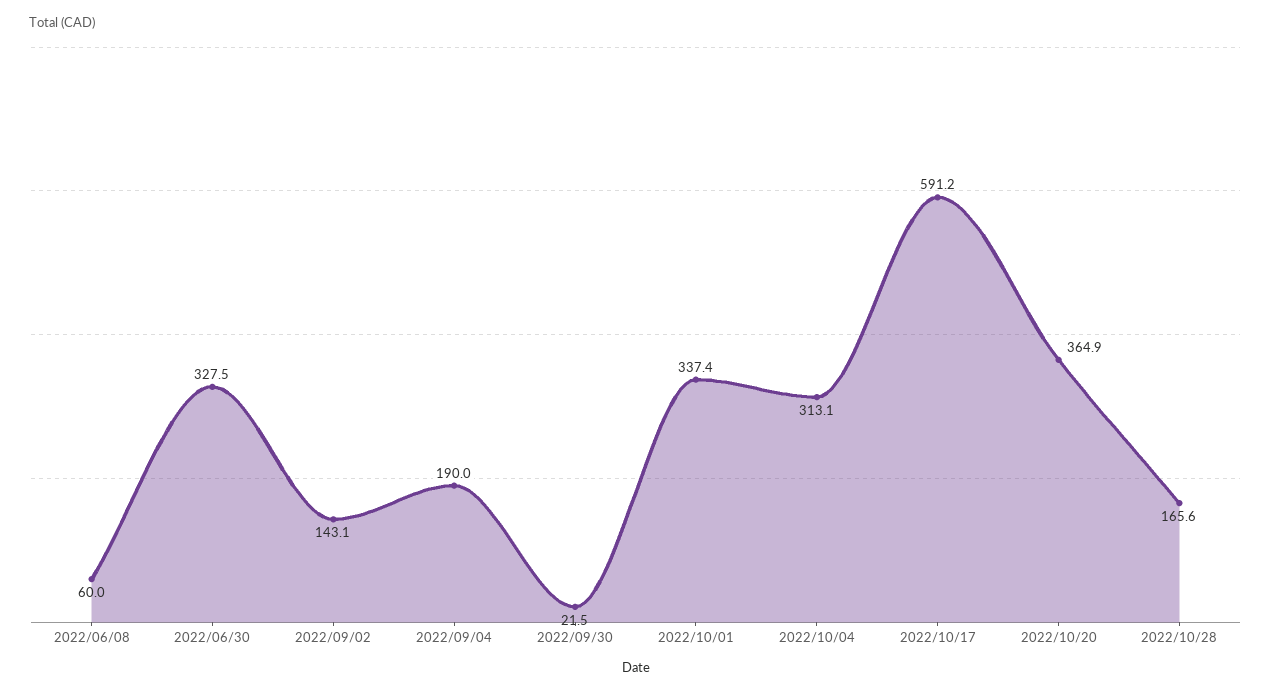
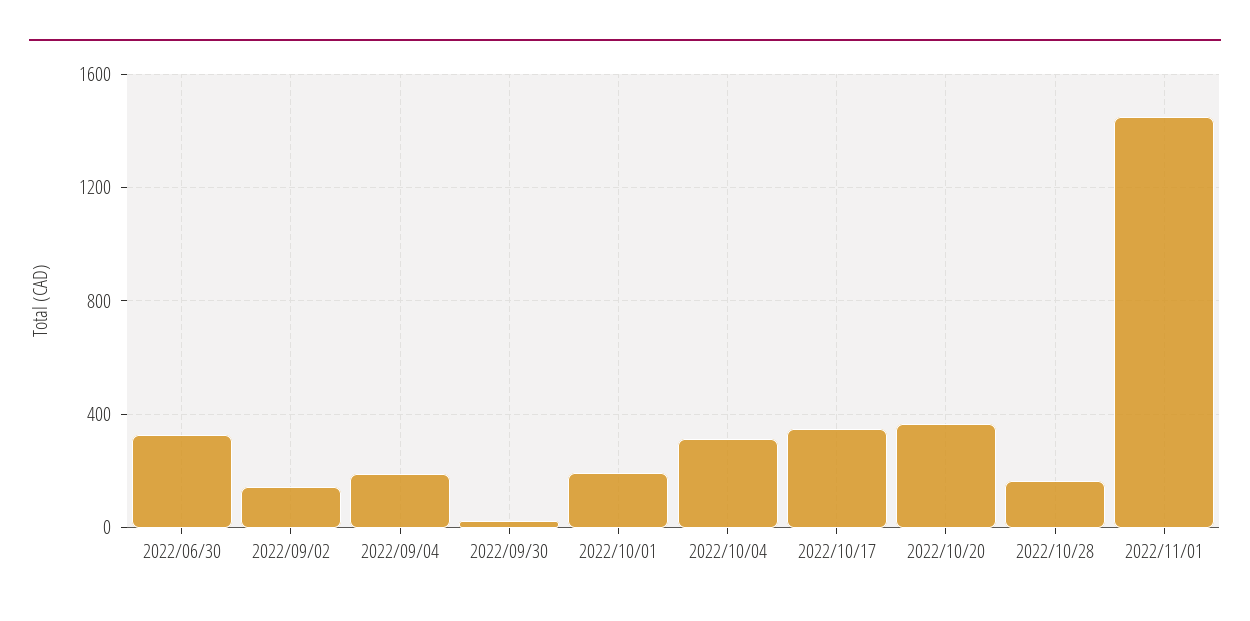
2022/06/08: 60 -> none
2022/10/01: 337.4 -> 200
2022/10/17: 591.2 -> 350
2022/11/01: none -> 1450

